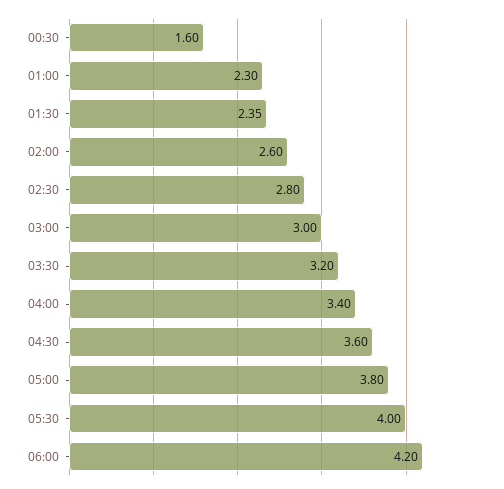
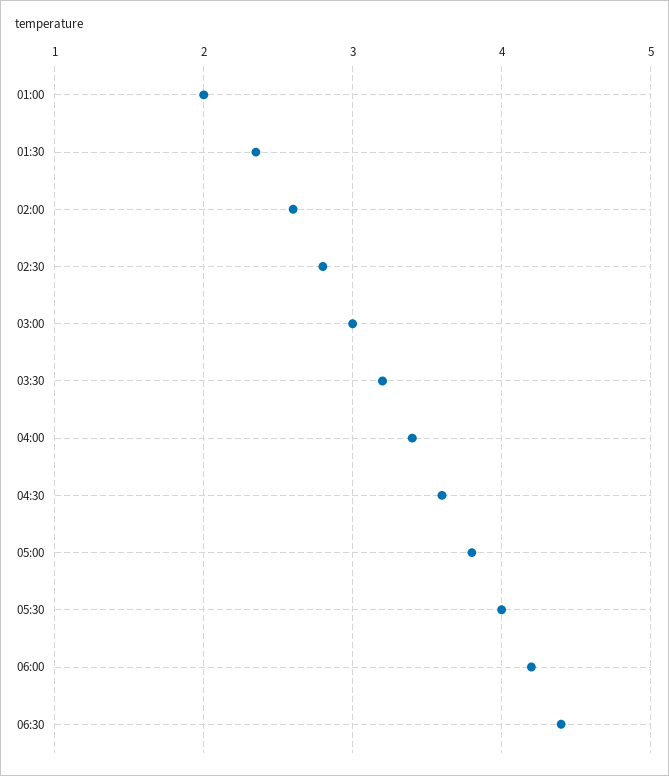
00:30: 1.6 -> none
01:00: 2.3 -> 2
06:30: none -> 4.4

